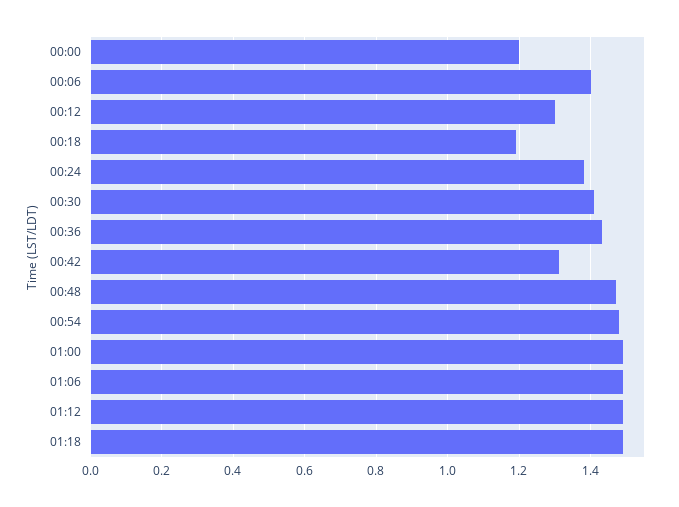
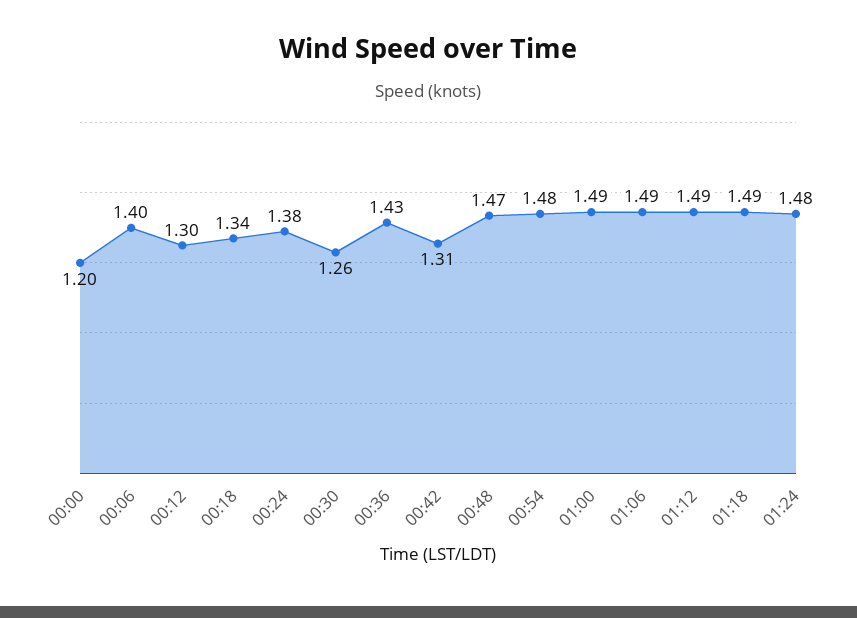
00:18: 1.2 -> 1.34
00:30: 1.4 -> 1.26
01:24: none -> 1.48

